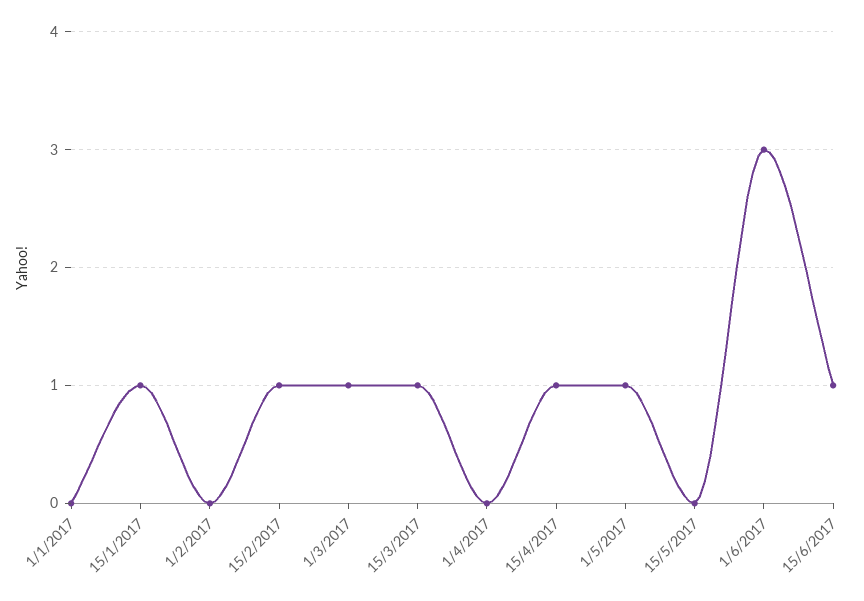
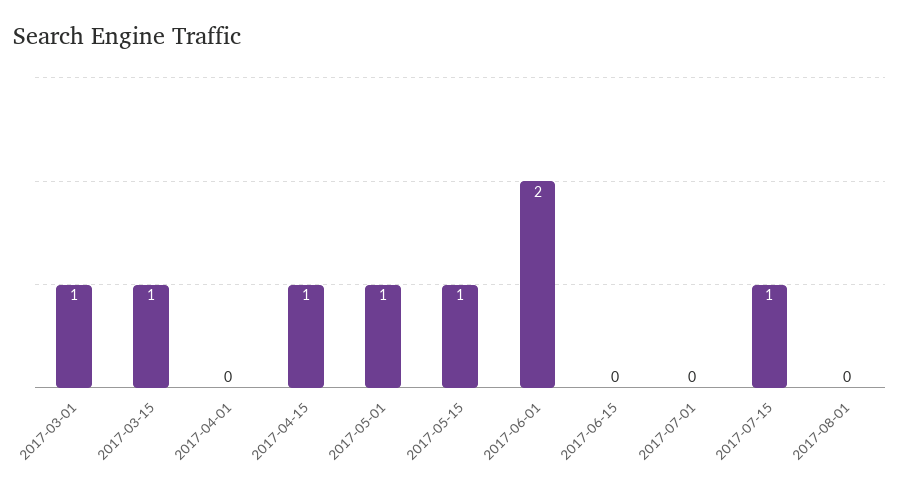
1/1/2017: 0 -> none
15/1/2017: 1 -> none
1/2/2017: 0 -> none
15/2/2017: 1 -> none
15/5/2017: 0 -> 1
1/6/2017: 3 -> 2
15/6/2017: 1 -> 0
2017-07-01: none -> 0
2017-07-15: none -> 1
2017-08-01: none -> 0

